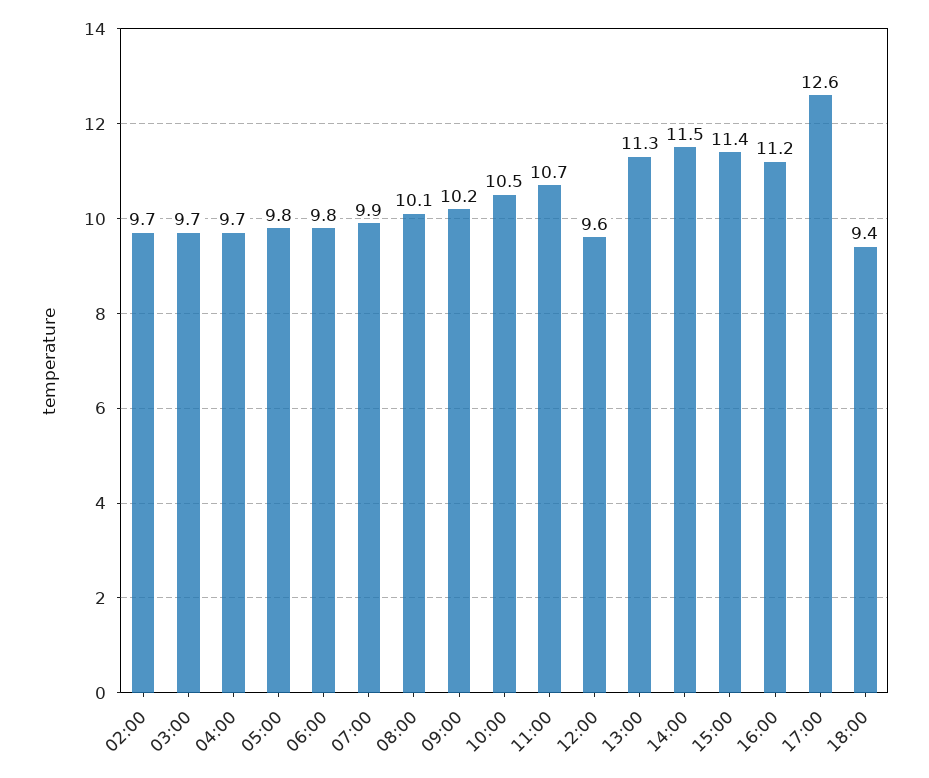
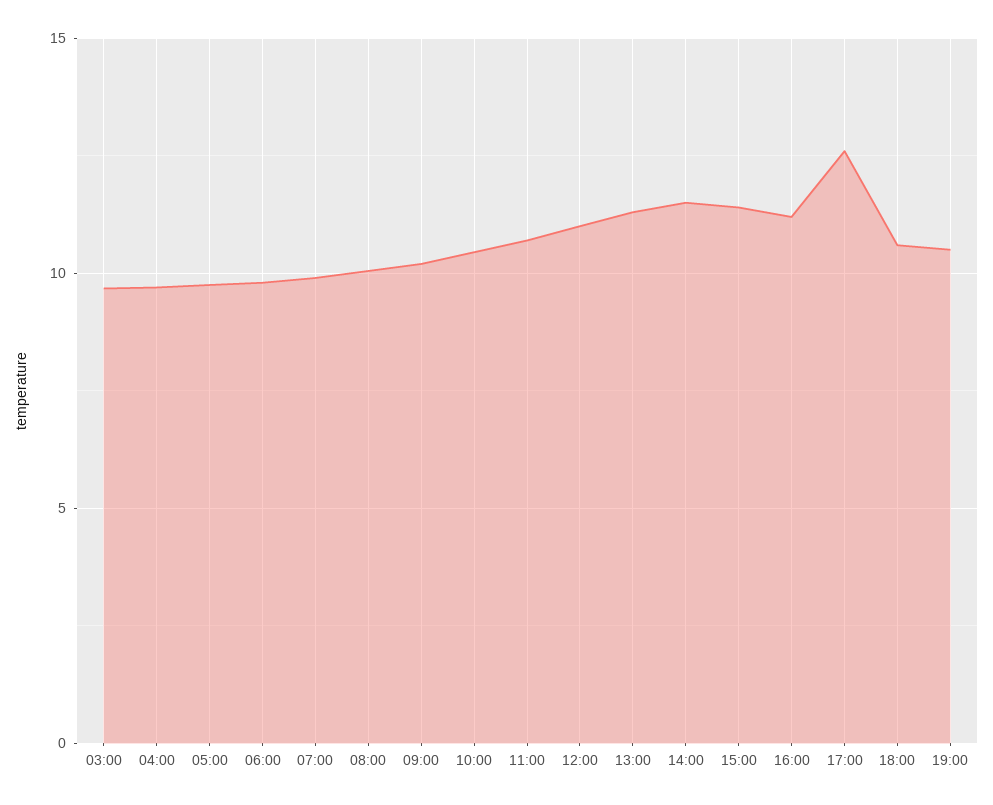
02:00: 9.7 -> none
12:00: 9.6 -> 11
18:00: 9.4 -> 10.5
19:00: none -> 10.5

